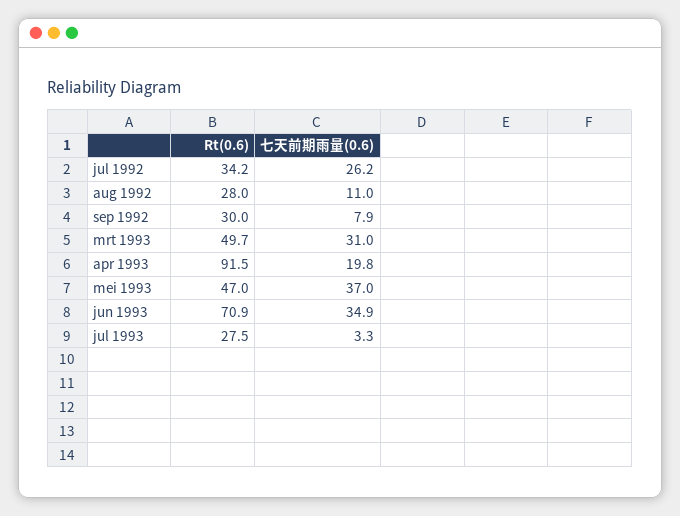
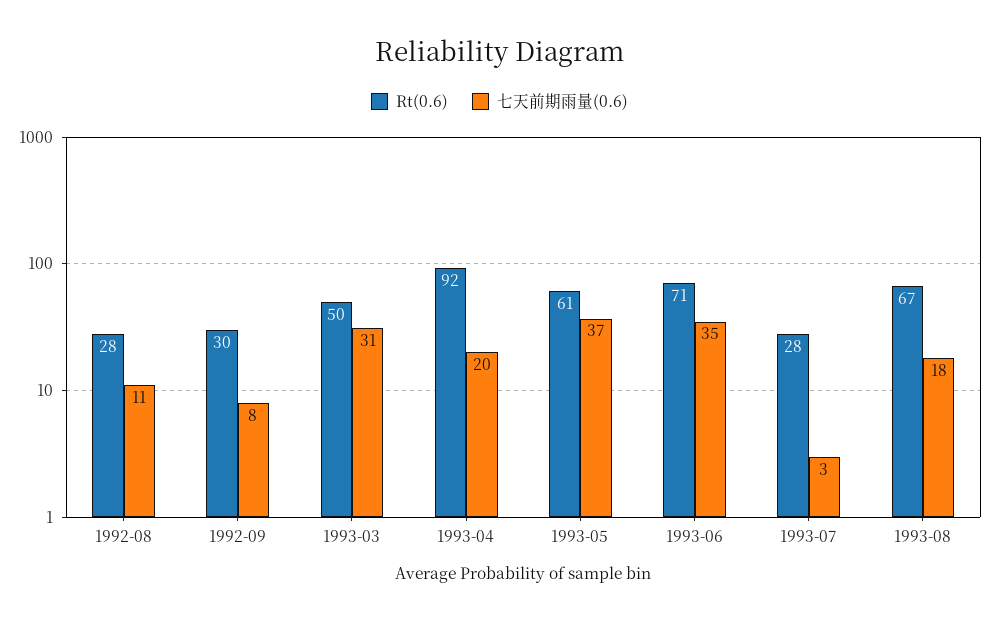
Rt(0.6), jul 1992: 34.2 -> none
七天前期雨量(0.6), jul 1992: 26.2 -> none
Rt(0.6), mei 1993: 47 -> 61
Rt(0.6), 1993-08: none -> 67
七天前期雨量(0.6), 1993-08: none -> 18

